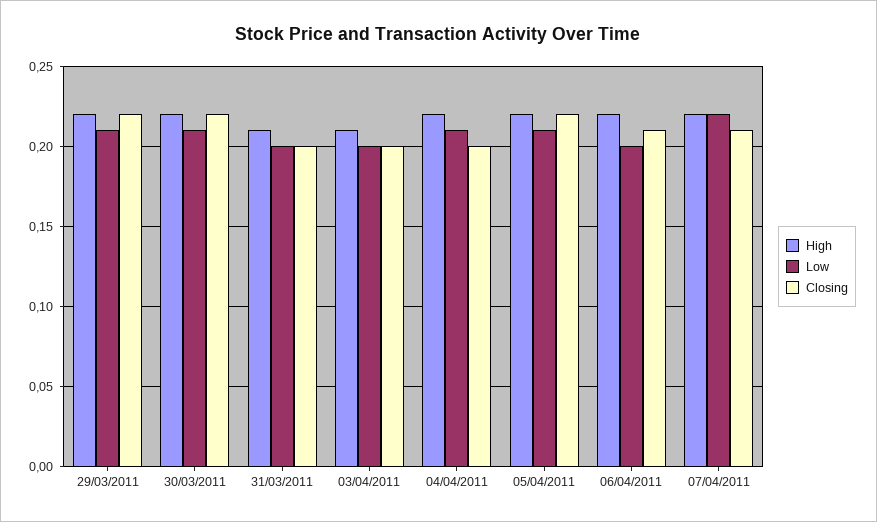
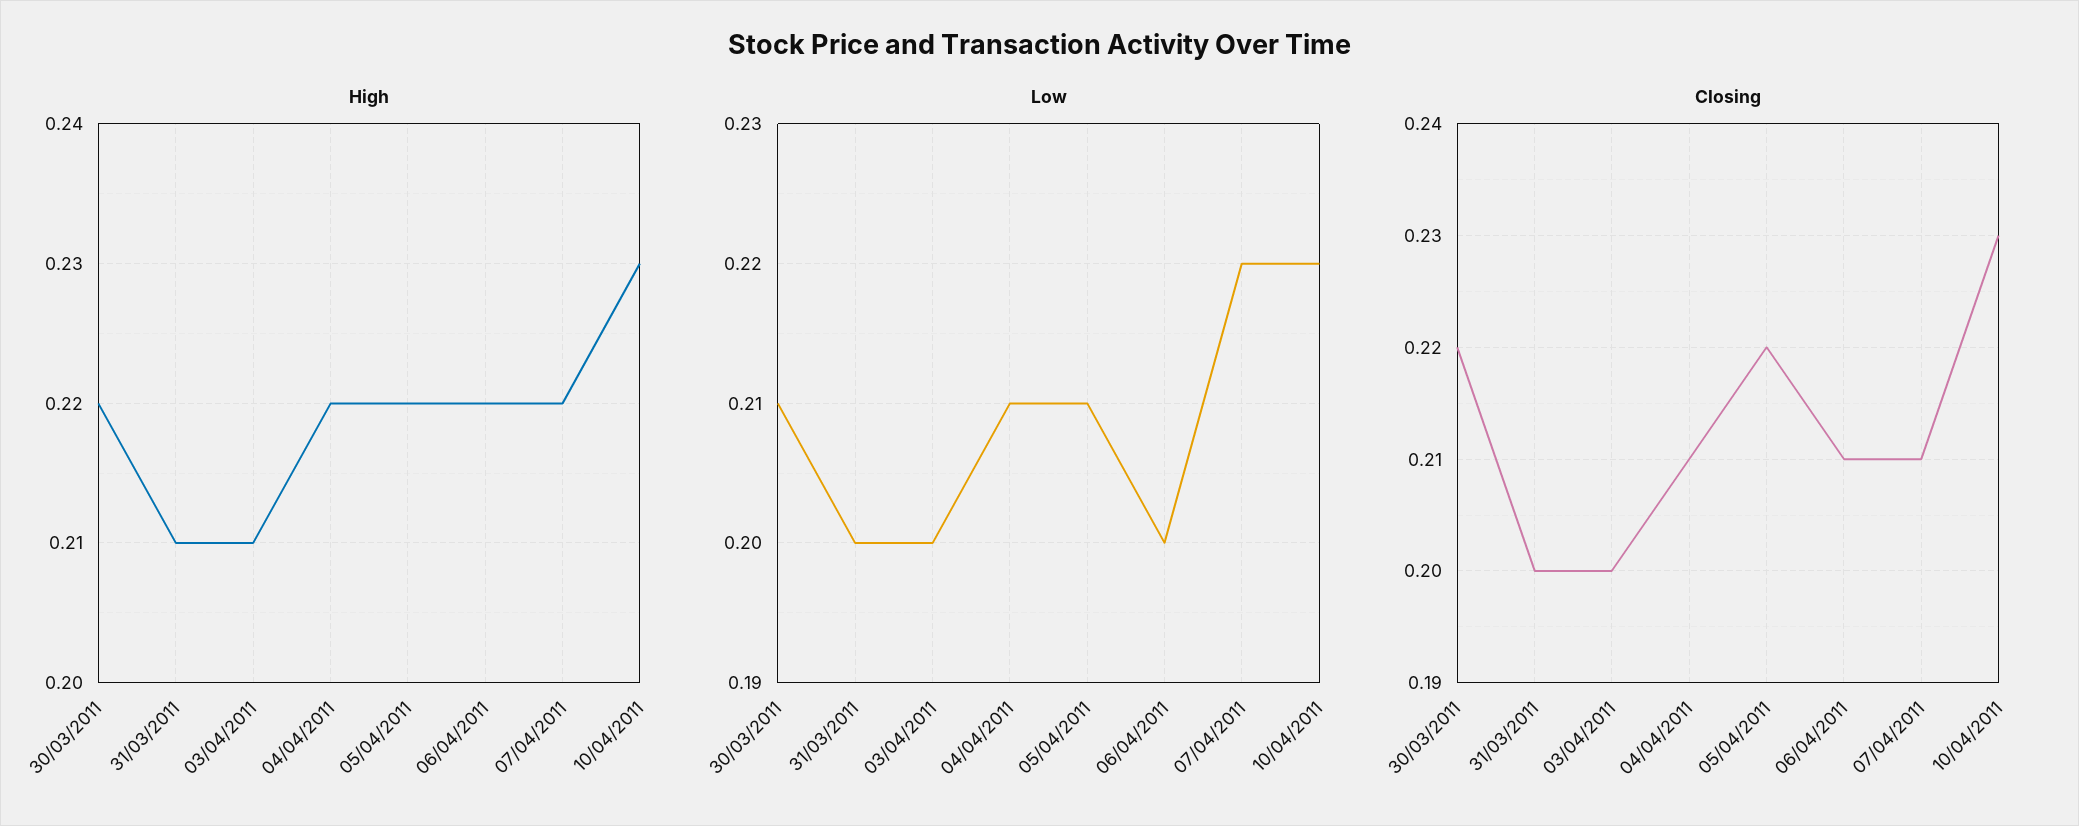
High, 29/03/2011: 0.22 -> none
Low, 29/03/2011: 0.21 -> none
Closing, 29/03/2011: 0.22 -> none
Closing, 04/04/2011: 0.2 -> 0.21
High, 10/04/2011: none -> 0.23
Low, 10/04/2011: none -> 0.22
Closing, 10/04/2011: none -> 0.23

